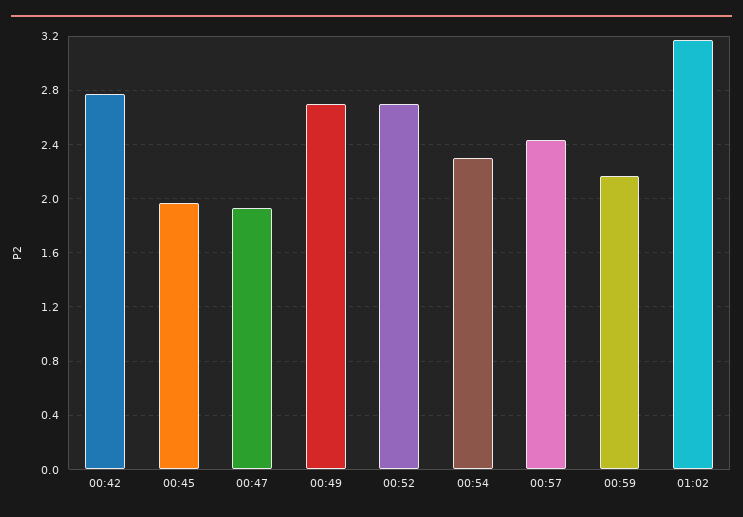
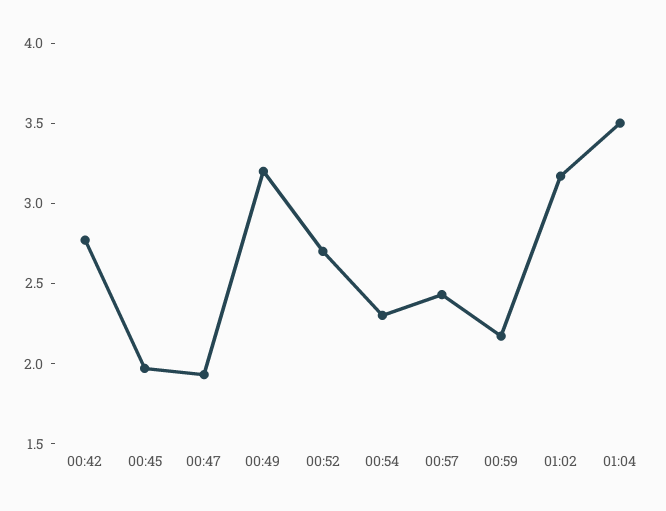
00:49: 2.7 -> 3.2
01:04: none -> 3.5

